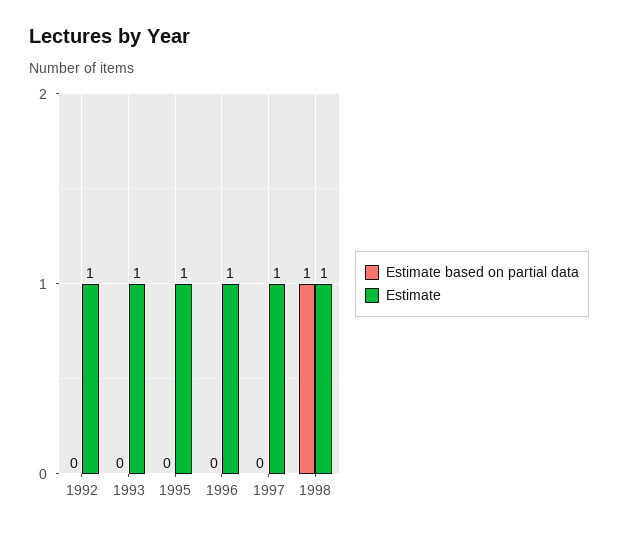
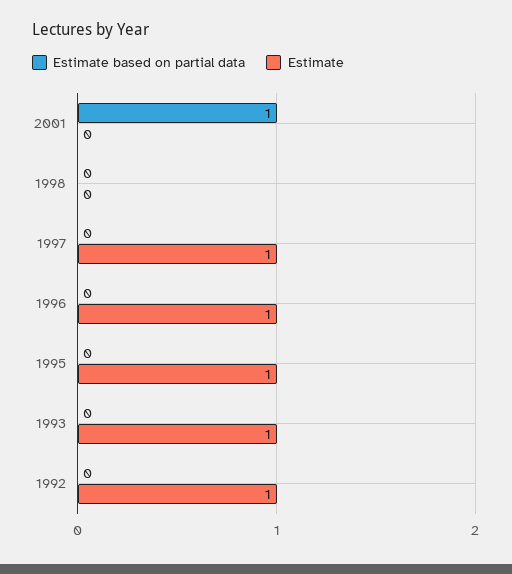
Estimate based on partial data, 1998: 1 -> 0
Estimate, 1998: 1 -> 0
Estimate based on partial data, 2001: none -> 1
Estimate, 2001: none -> 0

